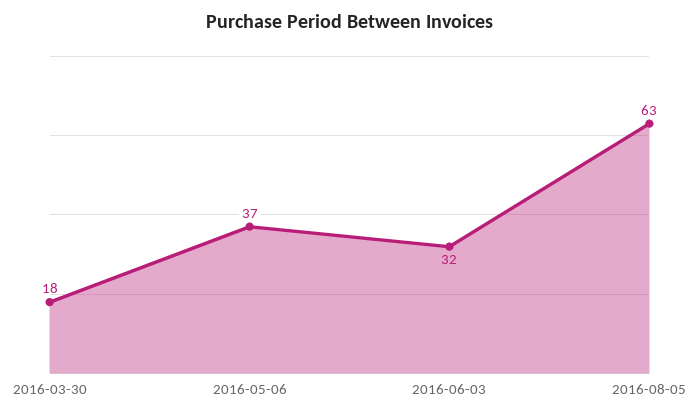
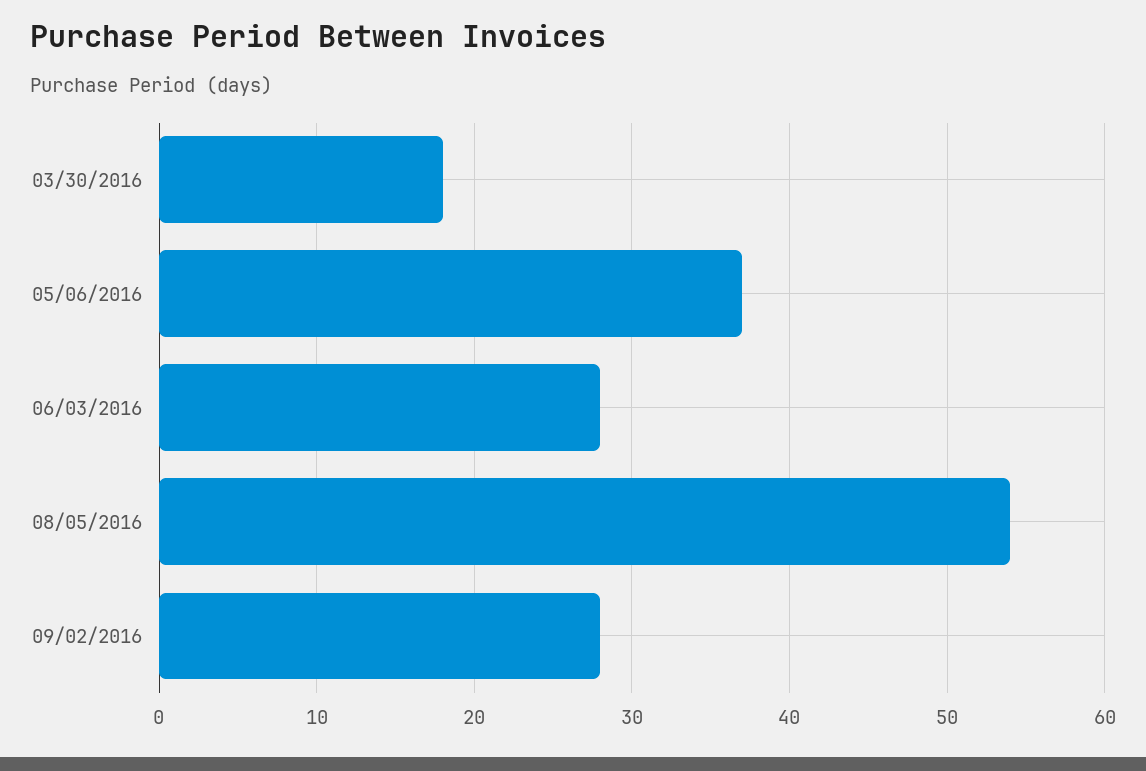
2016-06-03: 32 -> 28
2016-08-05: 63 -> 54
09/02/2016: none -> 28

